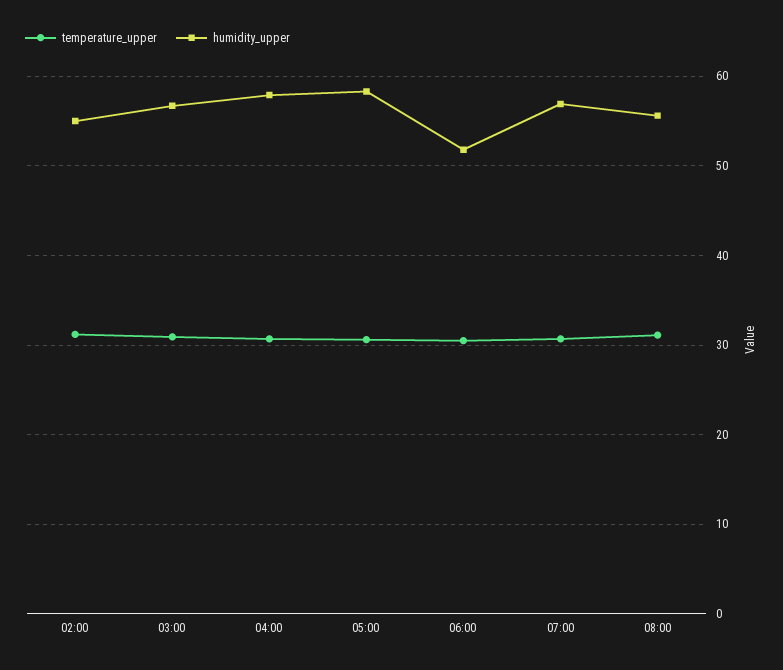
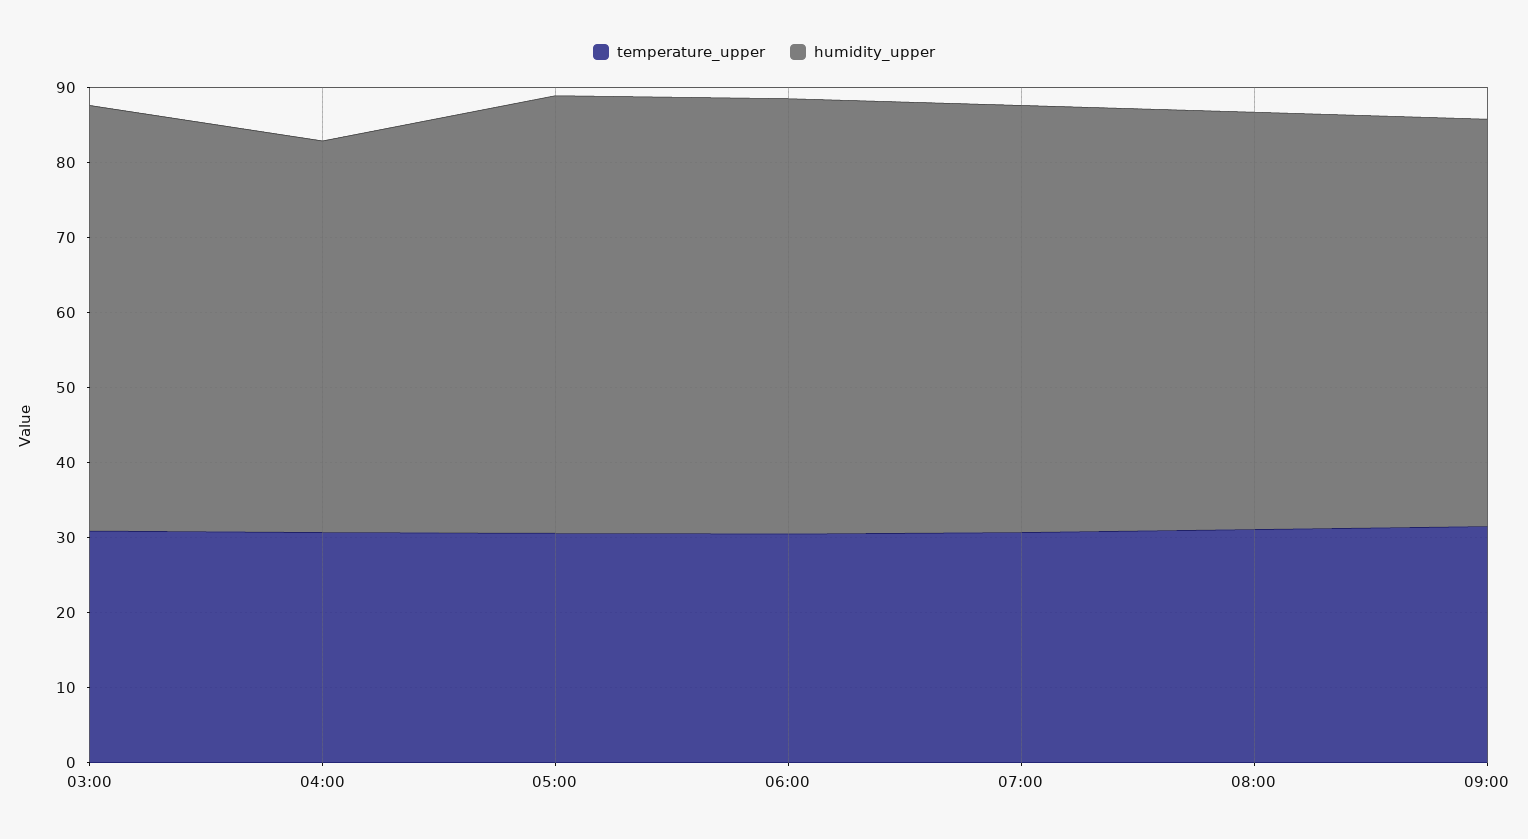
temperature_upper, 02:00: 31 -> none
humidity_upper, 02:00: 55 -> none
humidity_upper, 04:00: 58 -> 52
humidity_upper, 06:00: 52 -> 58
temperature_upper, 09:00: none -> 32
humidity_upper, 09:00: none -> 54

